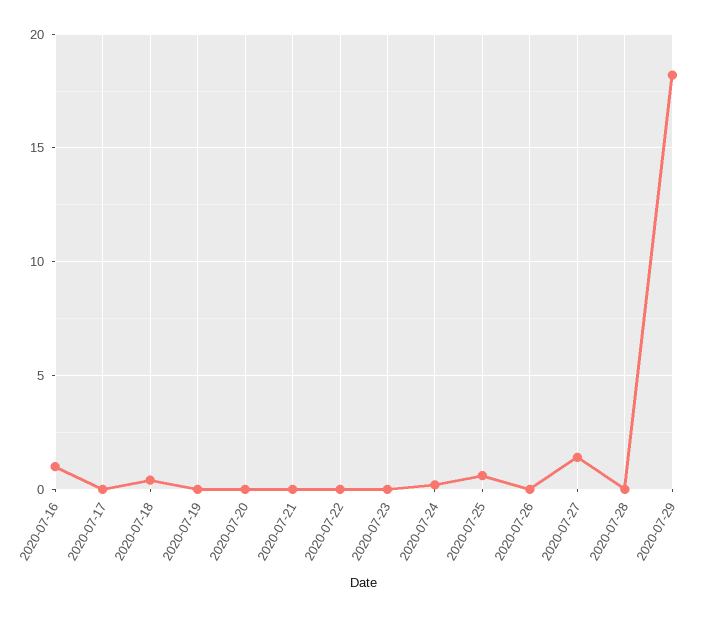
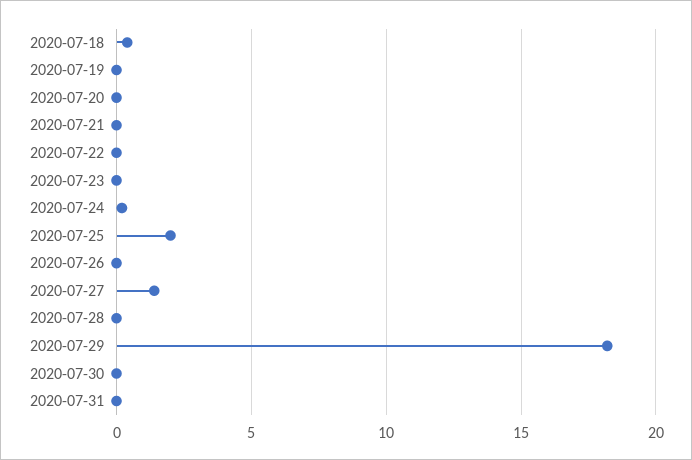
2020-07-16: 1 -> none
2020-07-17: 0 -> none
2020-07-25: 0.5 -> 2
2020-07-30: none -> 0
2020-07-31: none -> 0

